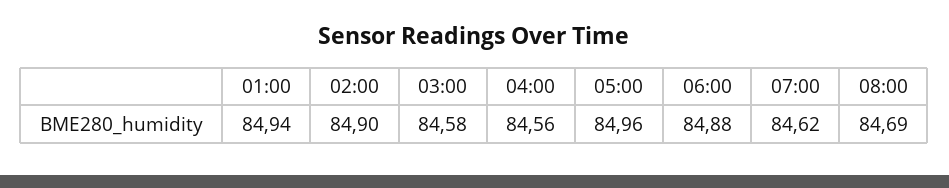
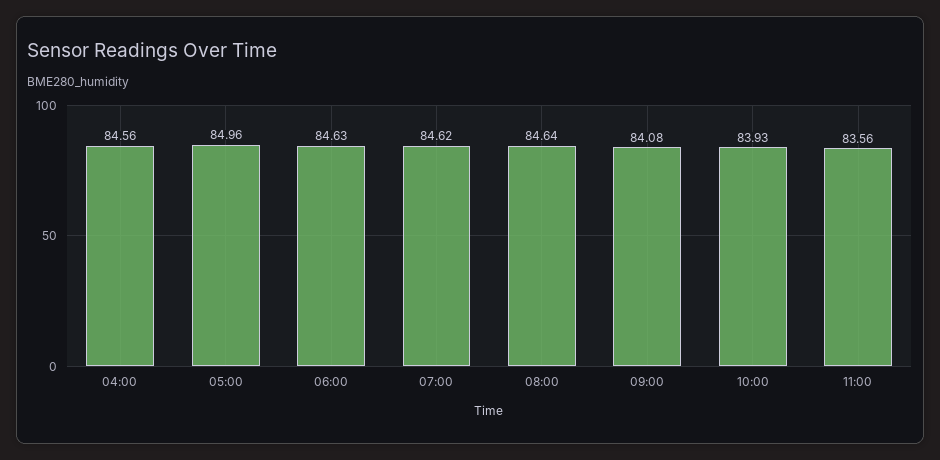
01:00: 84.94 -> none
02:00: 84.9 -> none
03:00: 84.58 -> none
06:00: 84.88 -> 84.63
08:00: 84.69 -> 84.64
09:00: none -> 84.08
10:00: none -> 83.93
11:00: none -> 83.56

